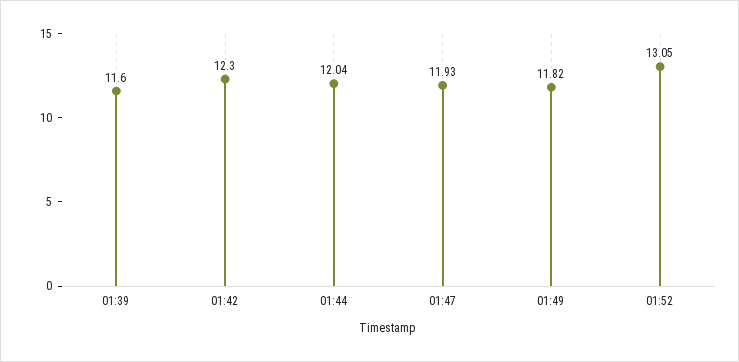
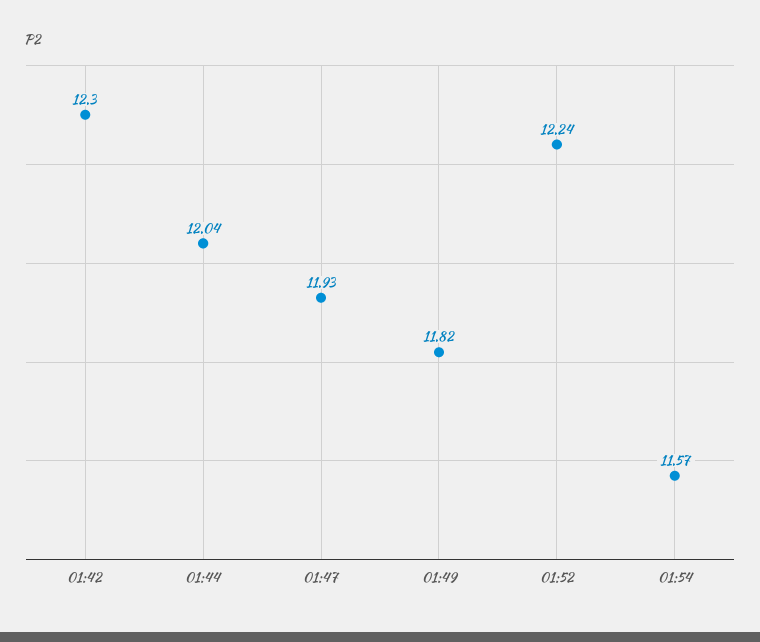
01:39: 11.6 -> none
01:52: 13.05 -> 12.24
01:54: none -> 11.57

